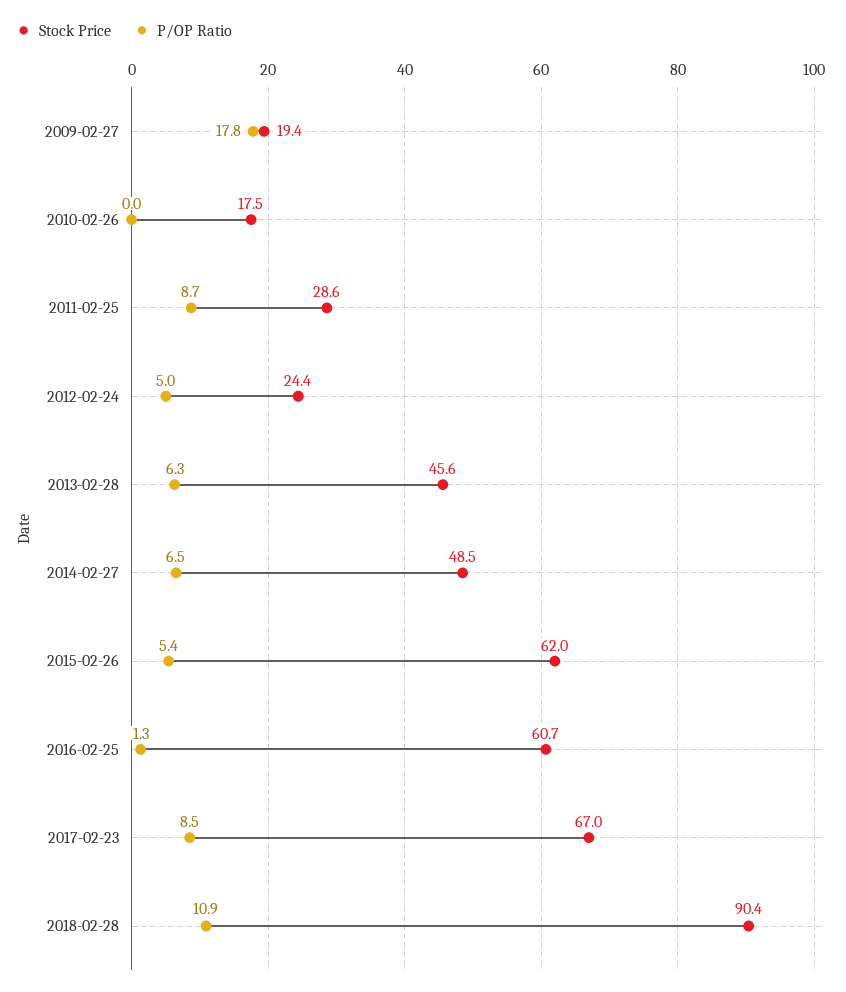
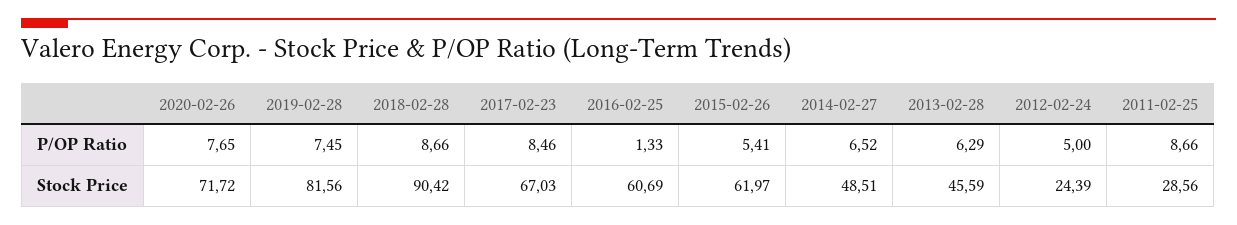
Stock Price, 2009-02-27: 19.4 -> none
P/OP Ratio, 2009-02-27: 17.8 -> none
Stock Price, 2010-02-26: 17.5 -> none
P/OP Ratio, 2010-02-26: 0 -> none
P/OP Ratio, 2018-02-28: 10.9 -> 8.66
P/OP Ratio, 2020-02-26: none -> 7.65
P/OP Ratio, 2019-02-28: none -> 7.45
Stock Price, 2020-02-26: none -> 71.72
Stock Price, 2019-02-28: none -> 81.56

